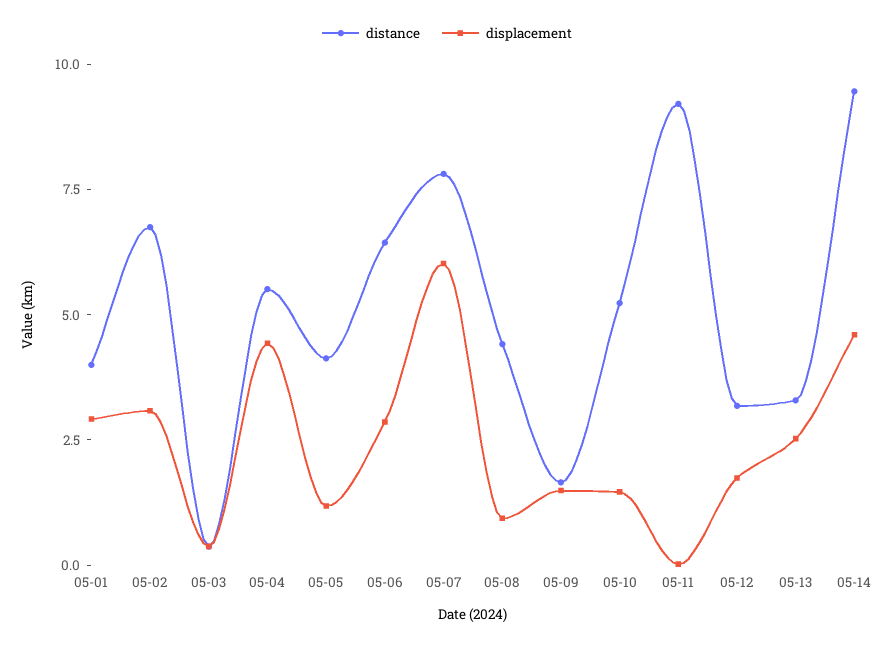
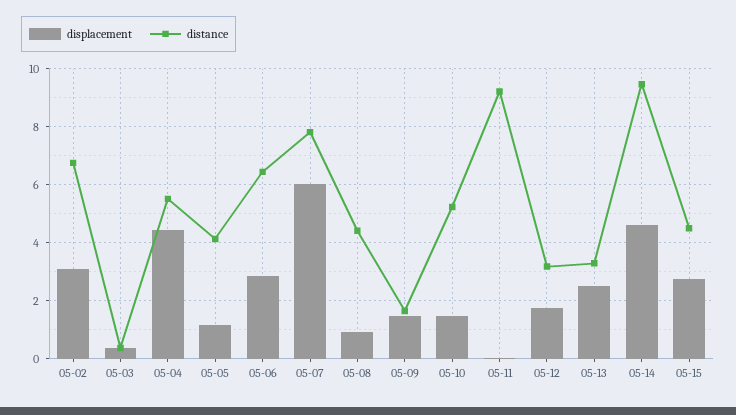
distance, 05-01: 4 -> none
displacement, 05-01: 3 -> none
displacement, 05-15: none -> 2.75
distance, 05-15: none -> 4.5

